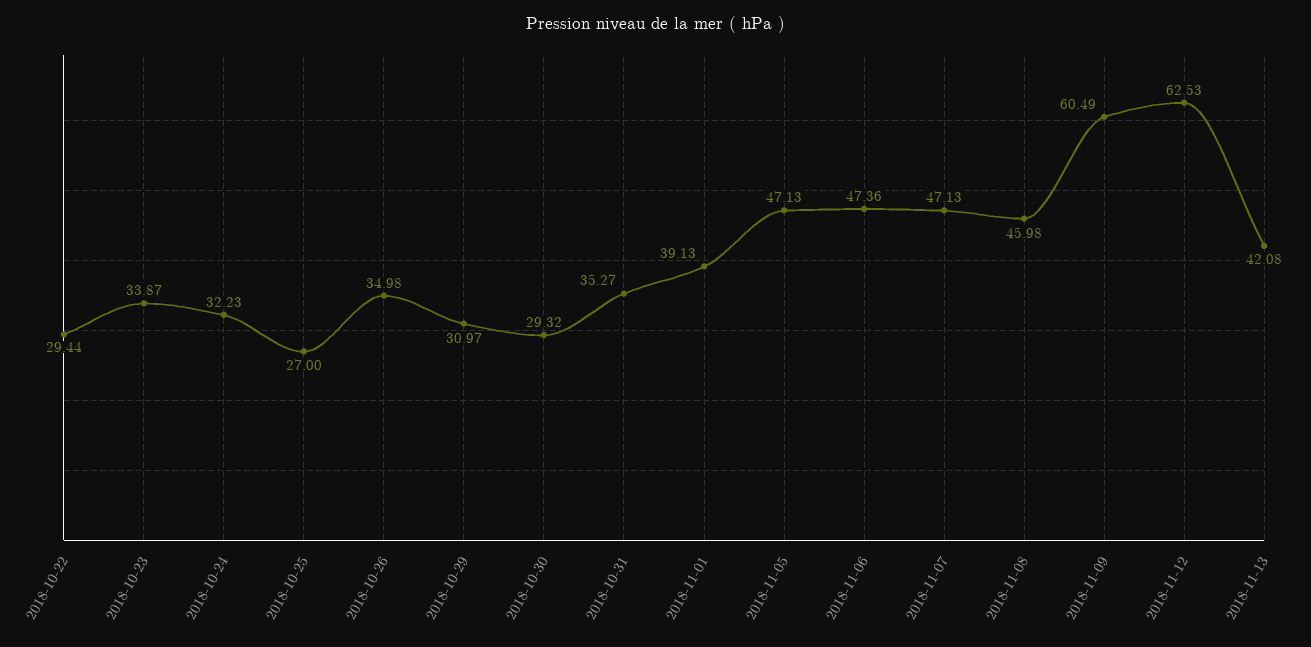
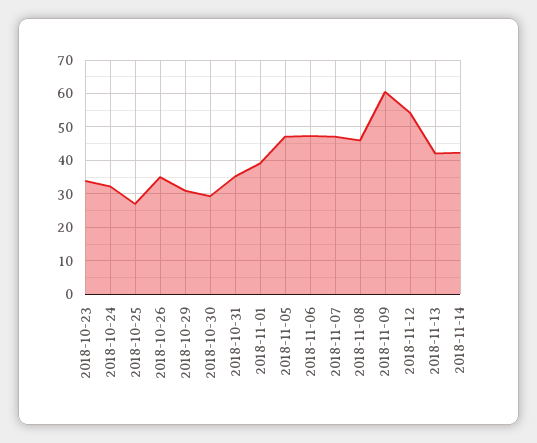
2018-10-22: 29.44 -> none
2018-11-12: 62.53 -> 54
2018-11-14: none -> 42

